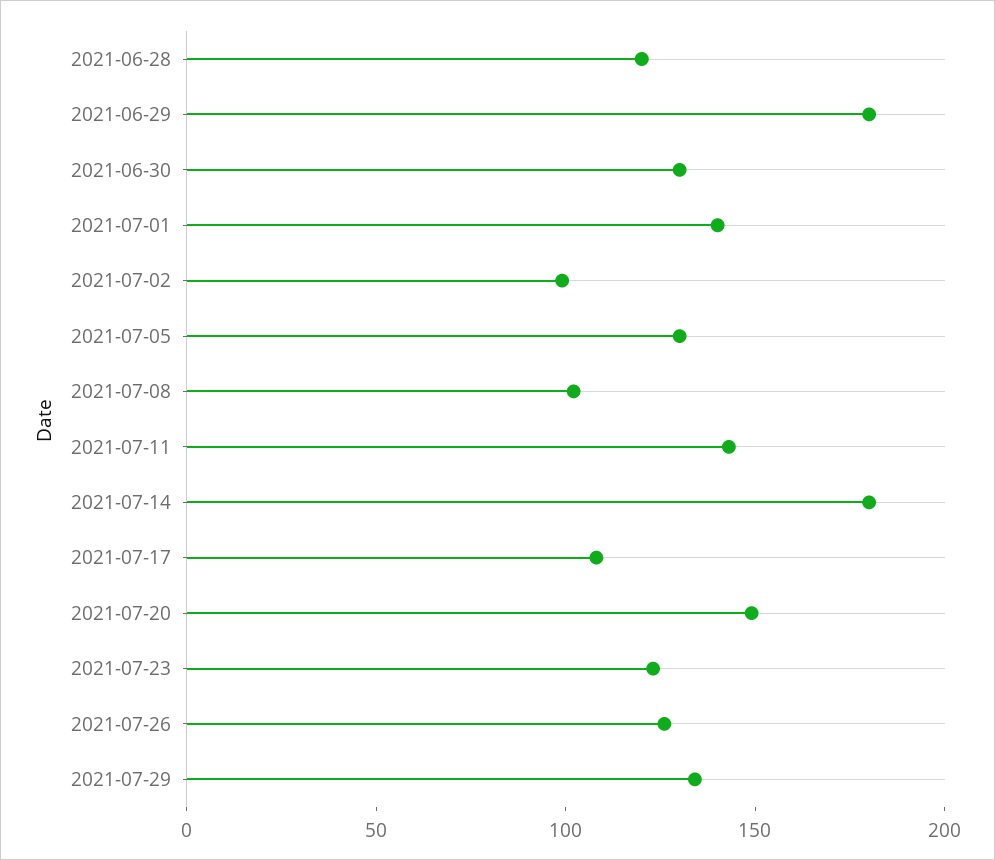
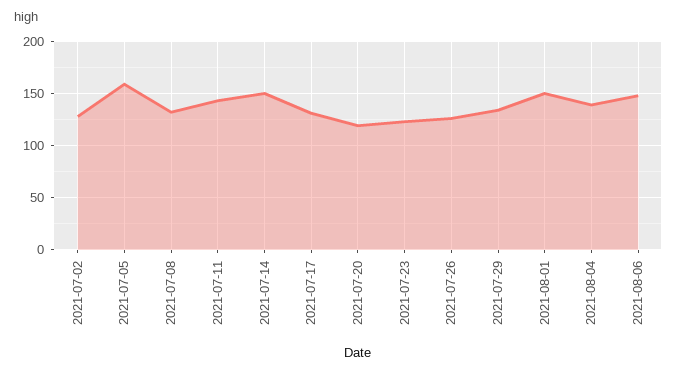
2021-06-28: 120 -> none
2021-06-29: 180 -> none
2021-06-30: 130 -> none
2021-07-01: 140 -> none
2021-07-02: 100 -> 130
2021-07-05: 130 -> 160
2021-07-08: 100 -> 130
2021-07-14: 180 -> 150
2021-07-17: 110 -> 130
2021-07-20: 150 -> 120
2021-08-01: none -> 150
2021-08-04: none -> 140
2021-08-06: none -> 150

